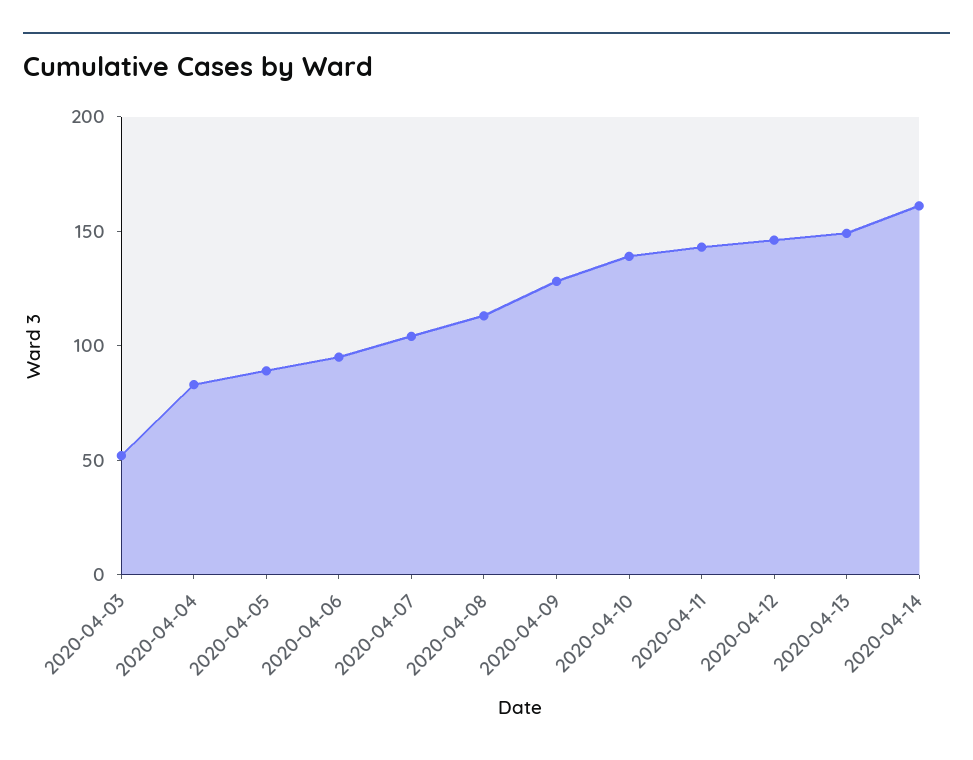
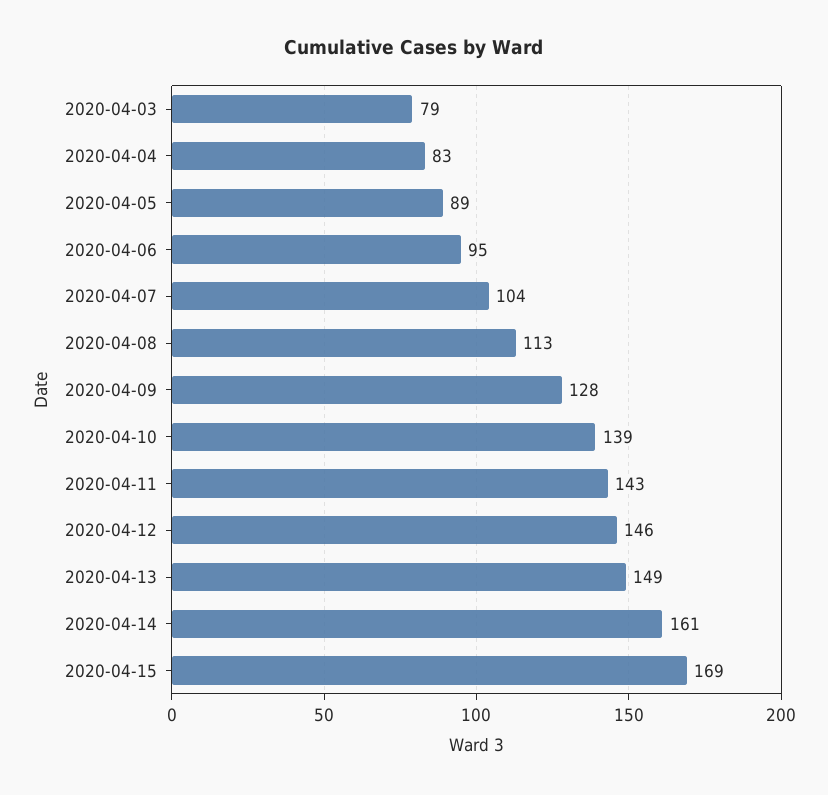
2020-04-03: 50 -> 79
2020-04-15: none -> 169

